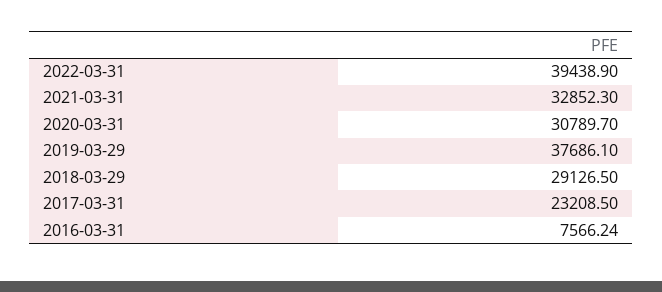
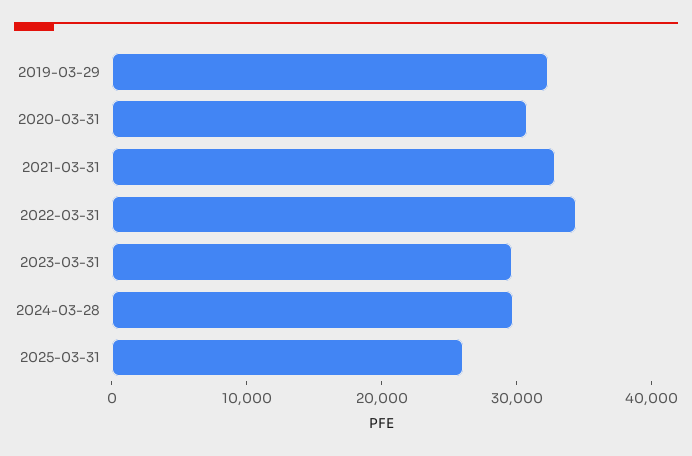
2022-03-31: 39438.9 -> 34000
2019-03-29: 37686.1 -> 32000
2018-03-29: 29126.5 -> none
2017-03-31: 23208.5 -> none
2016-03-31: 7566.24 -> none
2023-03-31: none -> 30000
2024-03-28: none -> 30000
2025-03-31: none -> 26000

